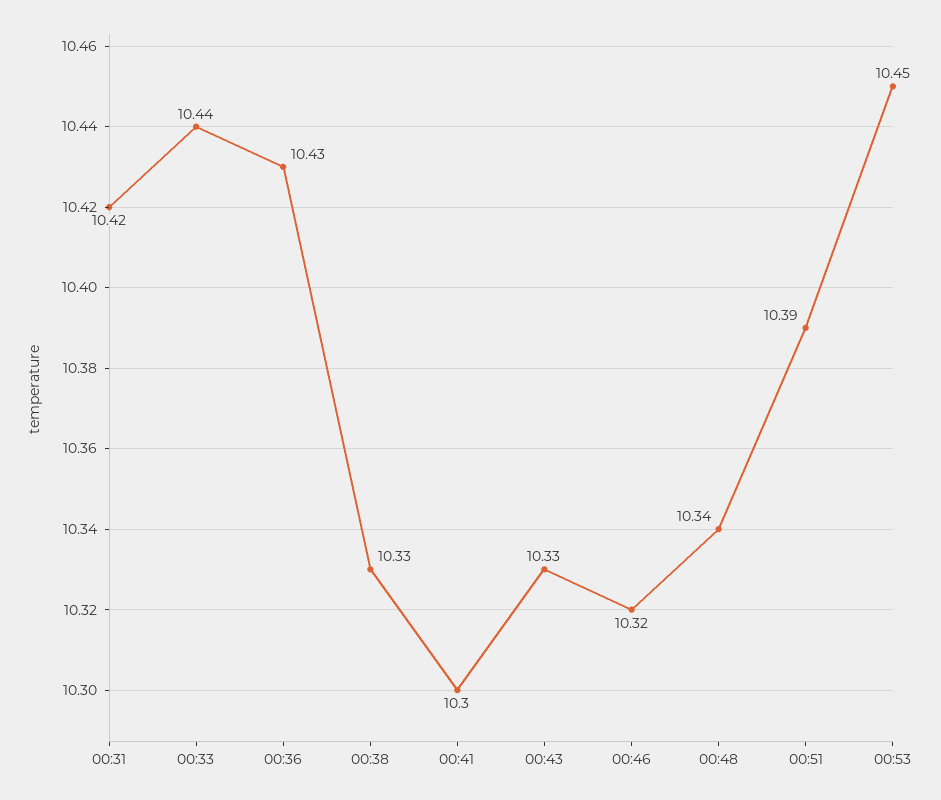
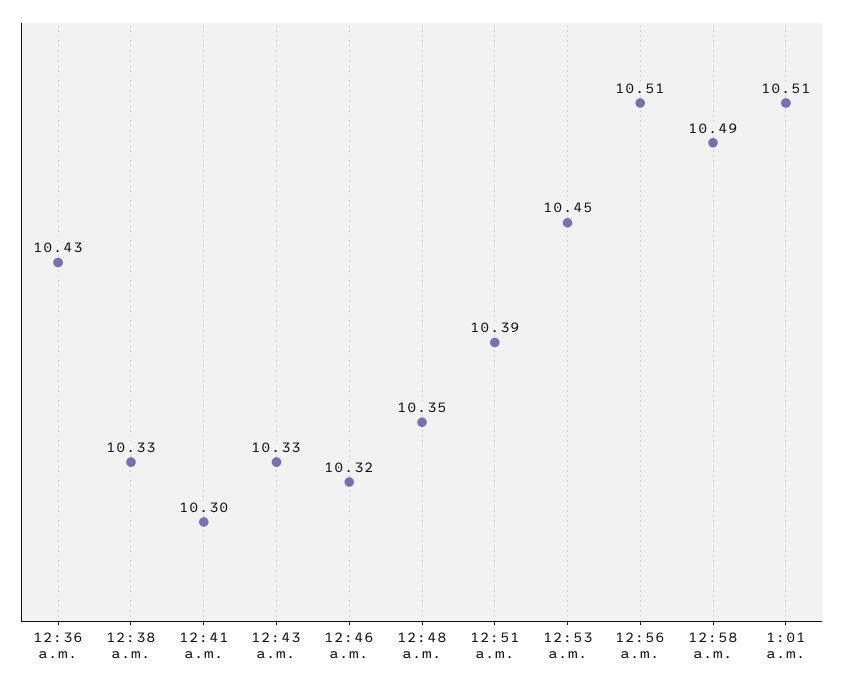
00:31: 10.42 -> none
00:33: 10.44 -> none
00:48: 10.34 -> 10.35
12:56 a.m.: none -> 10.51
12:58 a.m.: none -> 10.49
1:01 a.m.: none -> 10.51

